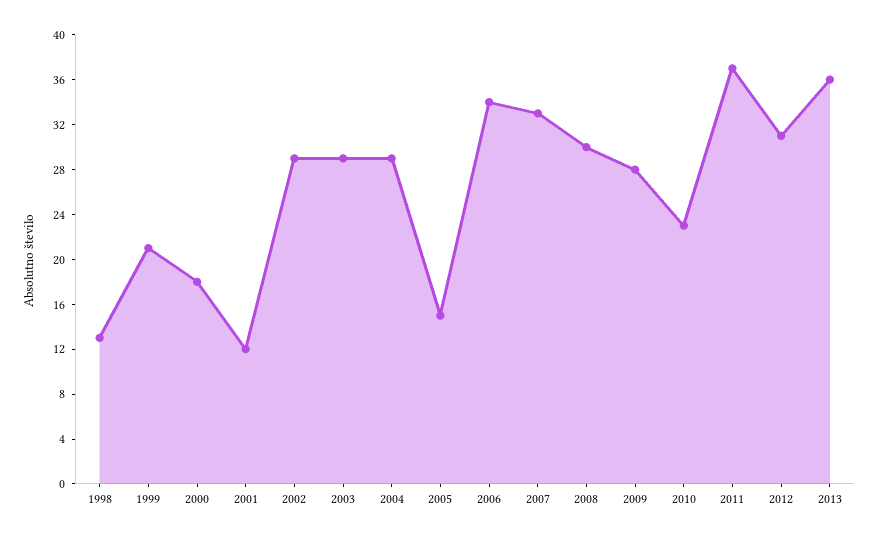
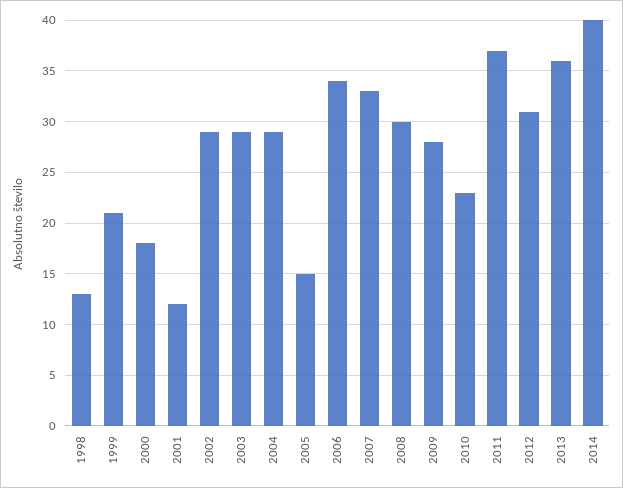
2014: none -> 40

